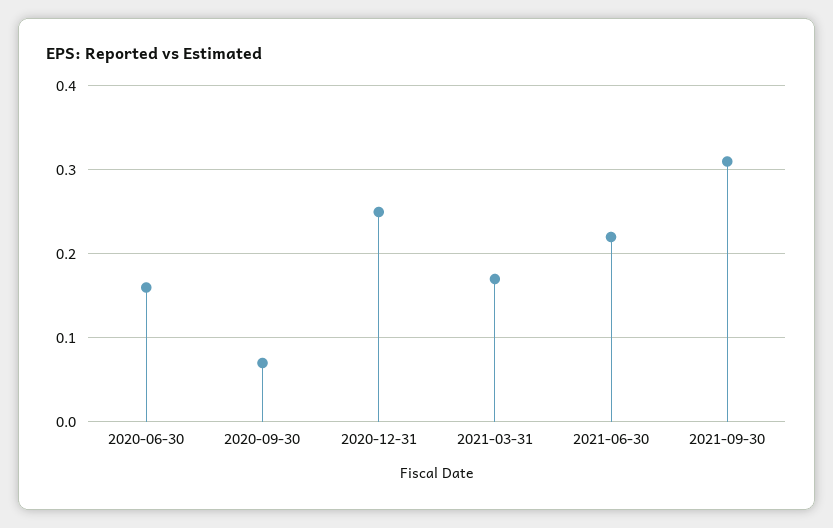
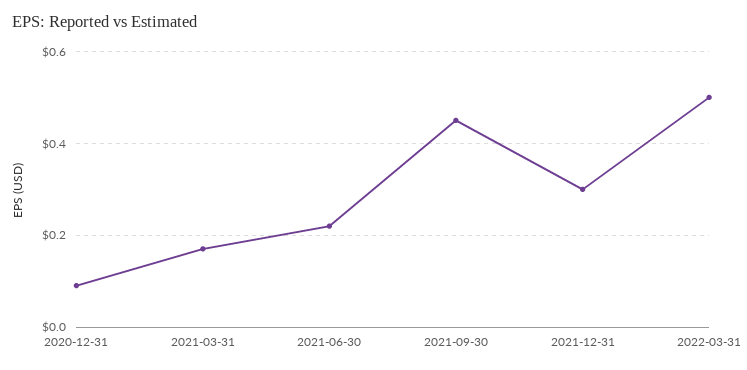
2020-06-30: 0.16 -> none
2020-09-30: 0.07 -> none
2020-12-31: 0.25 -> 0.1
2021-09-30: 0.31 -> 0.45
2021-12-31: none -> 0.3
2022-03-31: none -> 0.5

